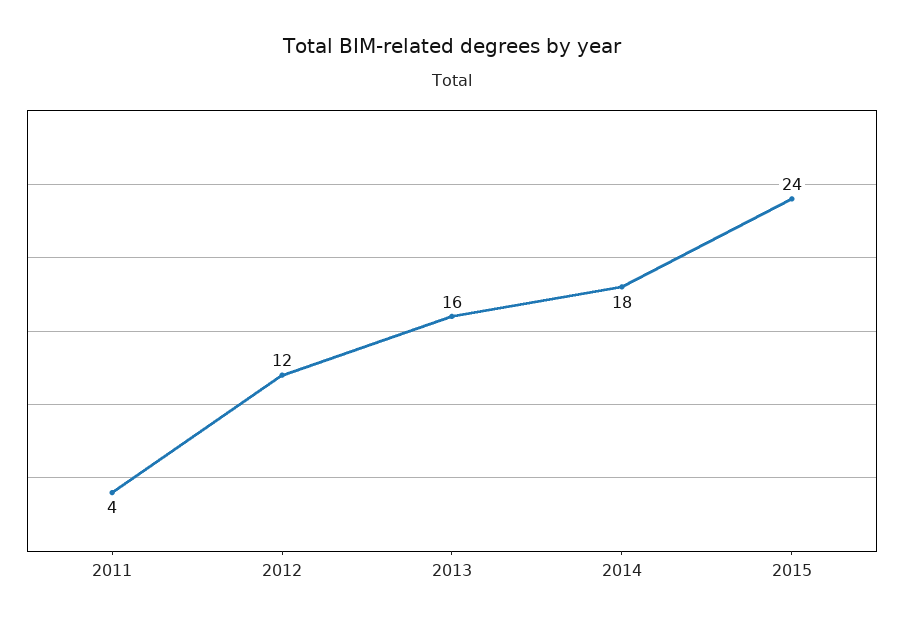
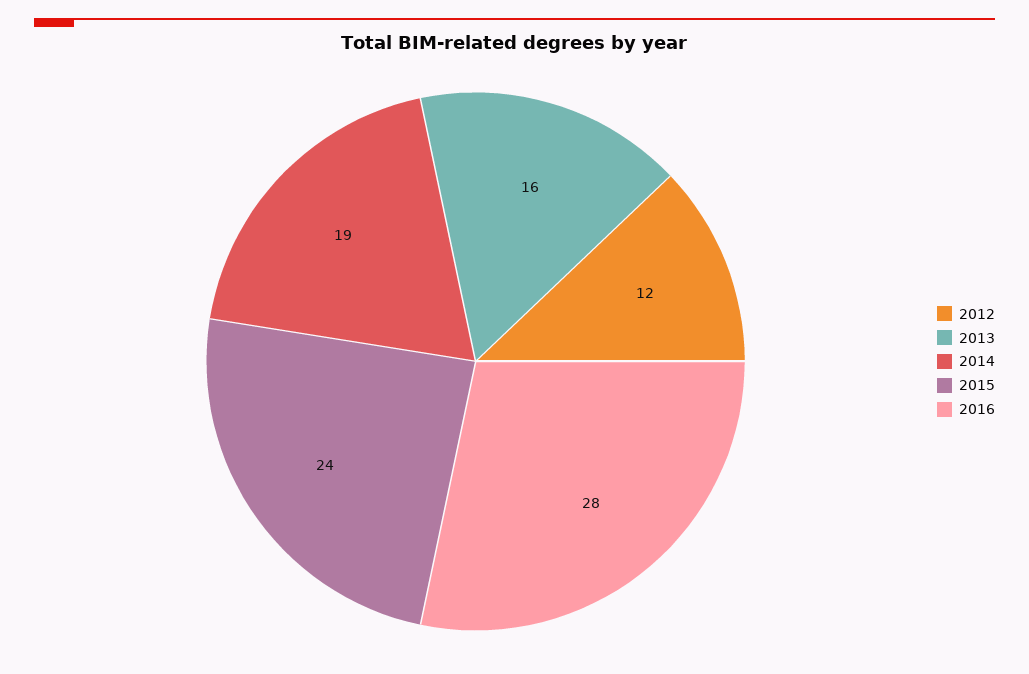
2011: 4 -> none
2014: 18 -> 19
2016: none -> 28

